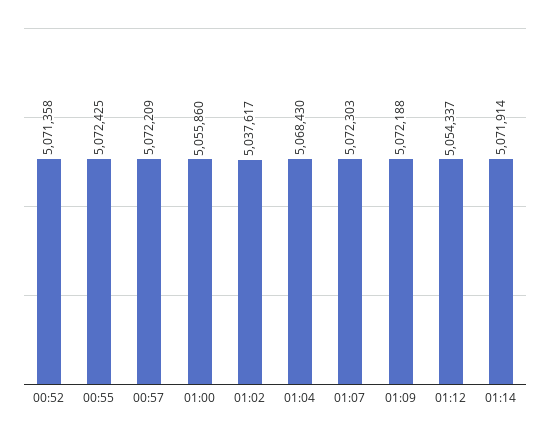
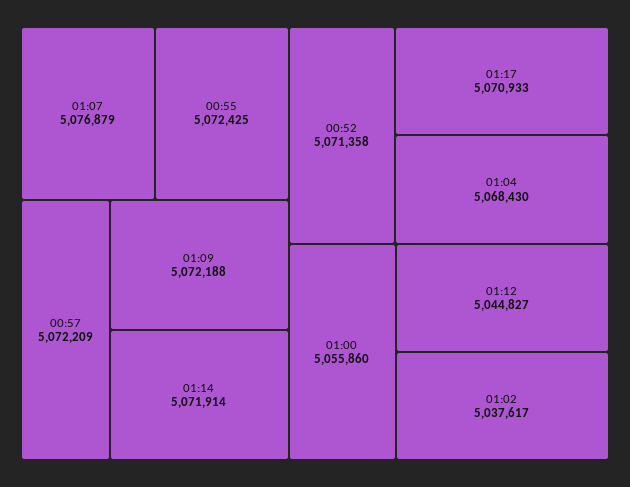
01:07: 5072303 -> 5076879
01:12: 5054337 -> 5044827
01:17: none -> 5070933

